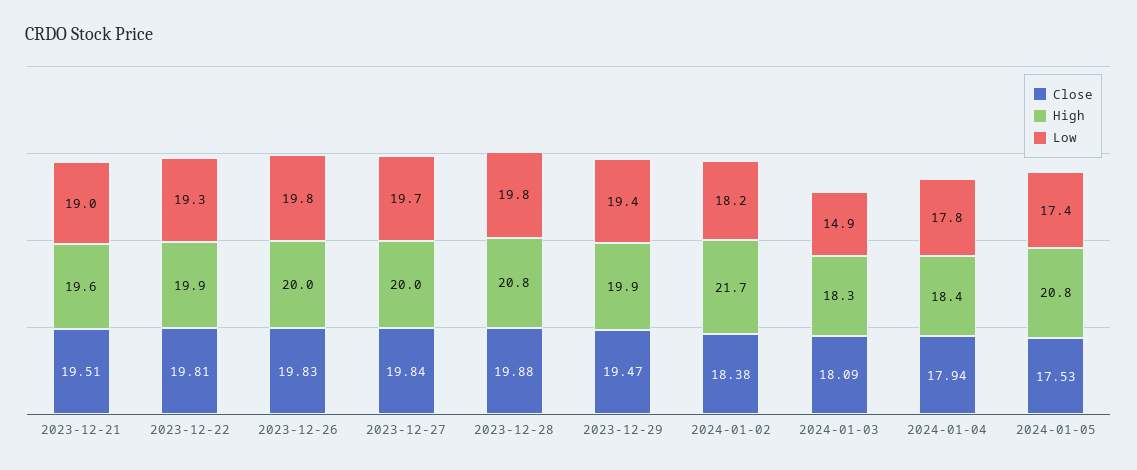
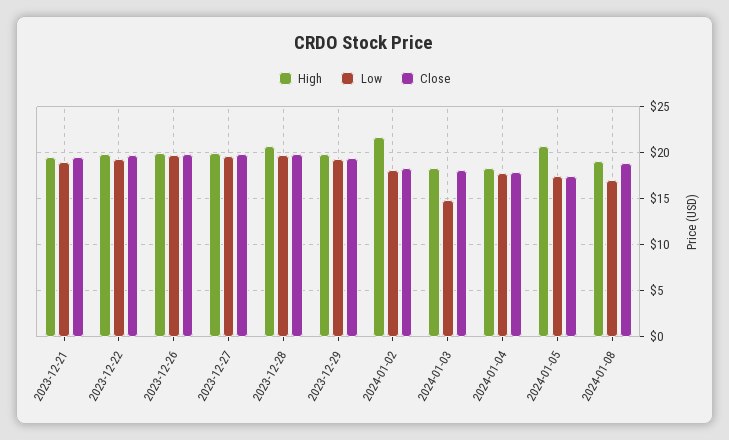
High, 2024-01-08: none -> 19
Low, 2024-01-08: none -> 17
Close, 2024-01-08: none -> 19

